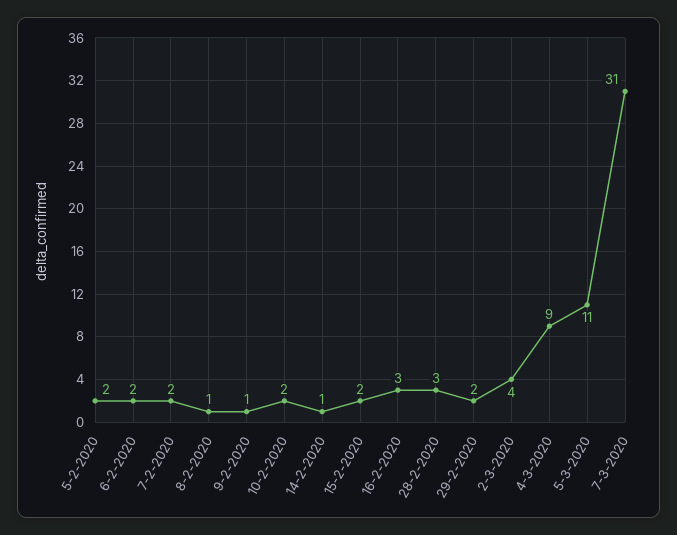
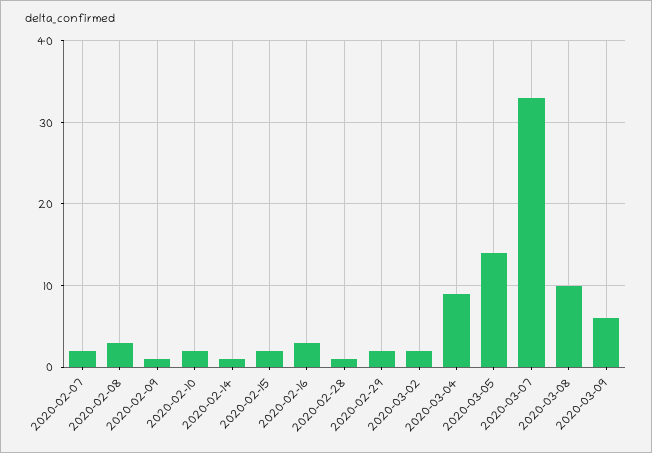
5-2-2020: 2 -> none
6-2-2020: 2 -> none
8-2-2020: 1 -> 3
28-2-2020: 3 -> 1
2-3-2020: 4 -> 2
5-3-2020: 11 -> 14
7-3-2020: 31 -> 33
2020-03-08: none -> 10
2020-03-09: none -> 6

